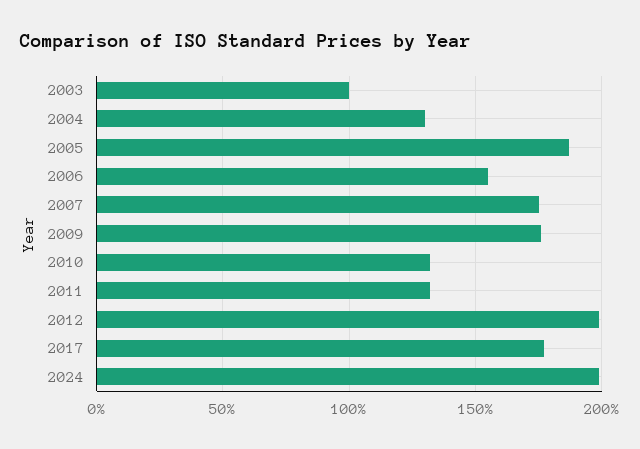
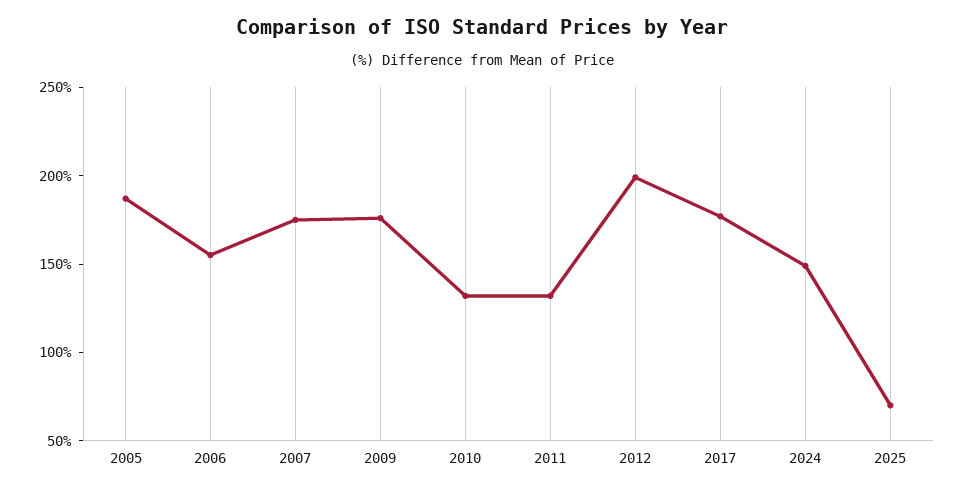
2003: 100 -> none
2004: 130 -> none
2024: 200 -> 150
2025: none -> 70

